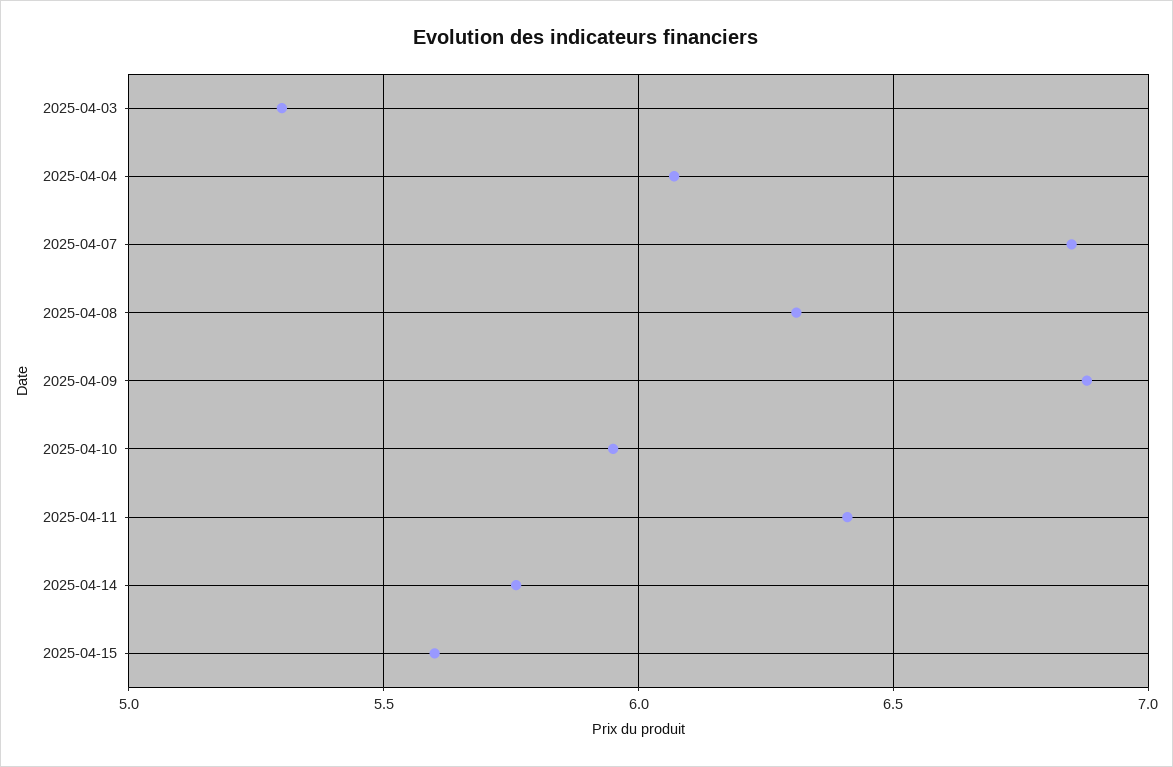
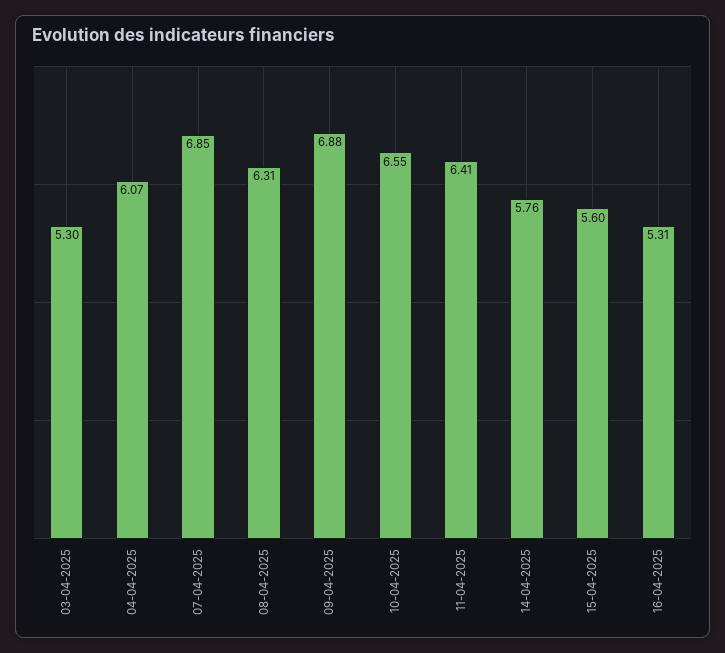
2025-04-10: 5.95 -> 6.55
16-04-2025: none -> 5.31

